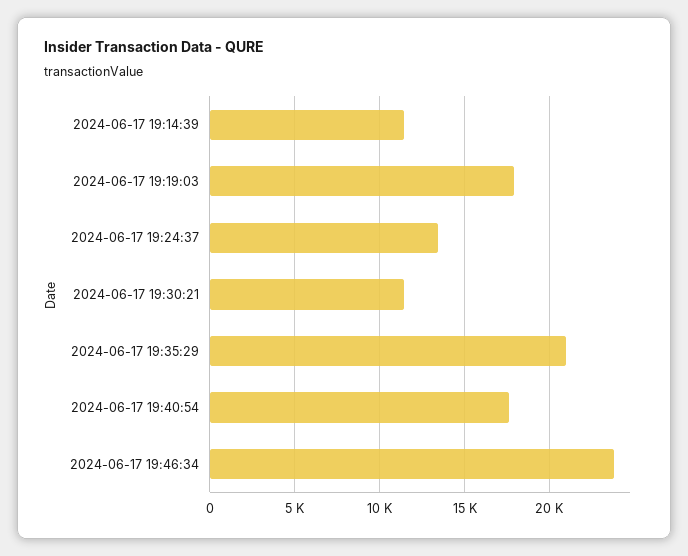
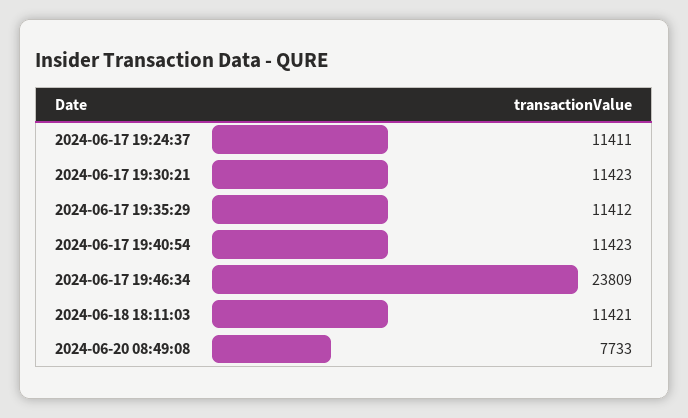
2024-06-17 19:14:39: 11500 -> none
2024-06-17 19:19:03: 18000 -> none
2024-06-17 19:24:37: 13500 -> 11411
2024-06-17 19:35:29: 21000 -> 11412
2024-06-17 19:40:54: 17500 -> 11423
2024-06-18 18:11:03: none -> 11421
2024-06-20 08:49:08: none -> 7733

